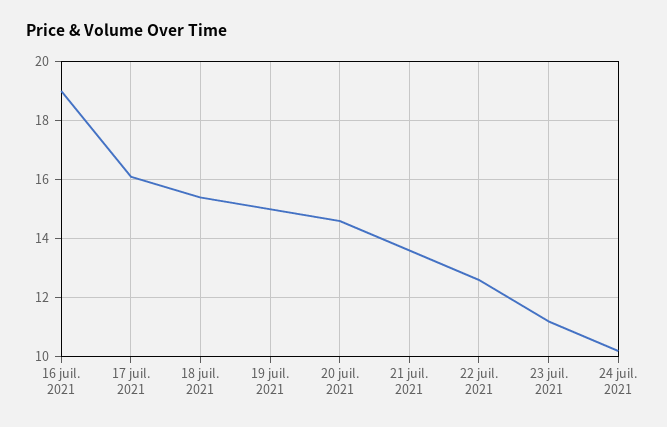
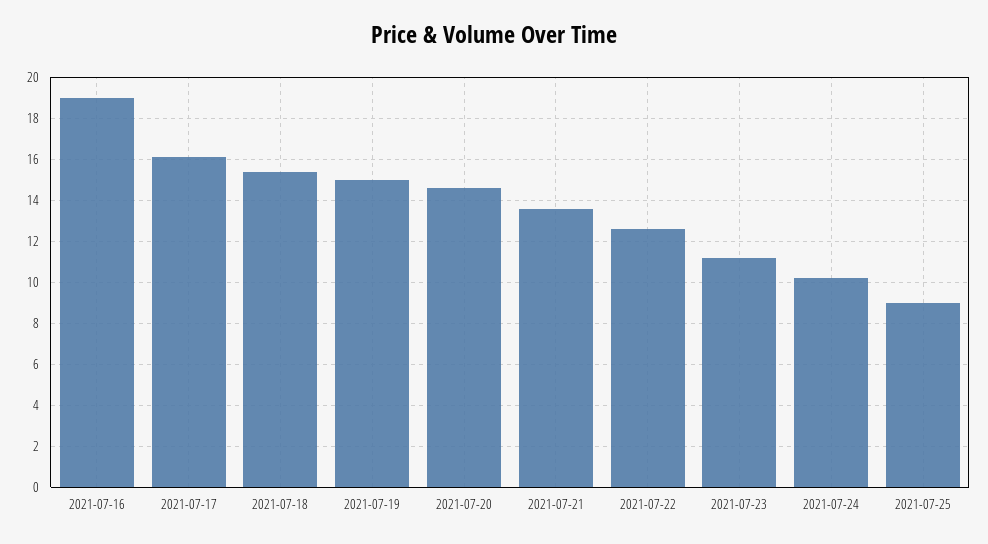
2021-07-25: none -> 9

